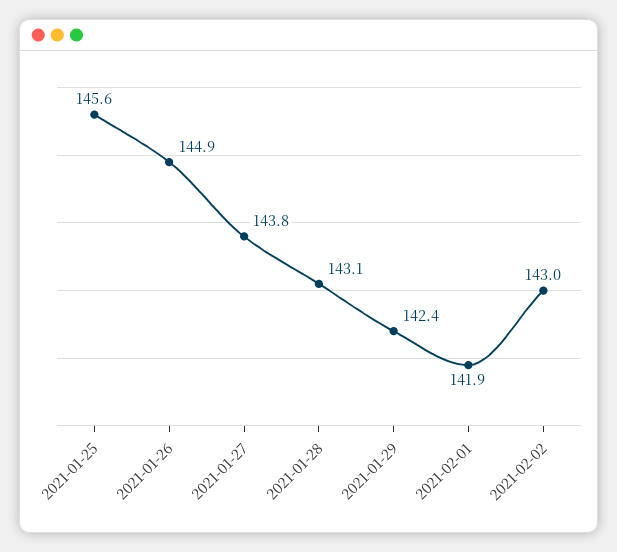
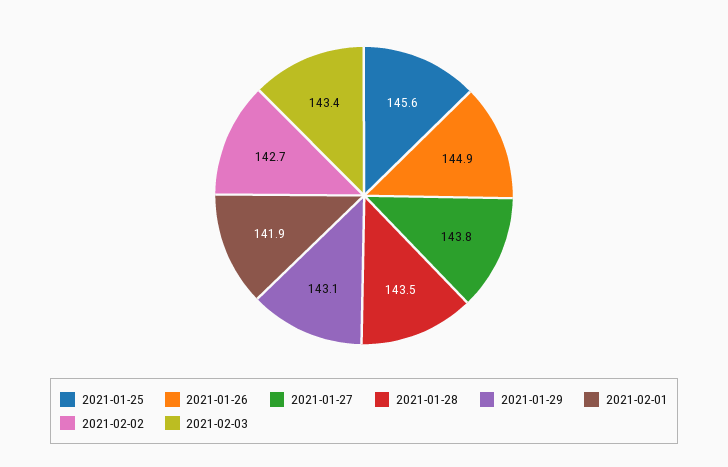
2021-01-28: 143.1 -> 143.5
2021-01-29: 142.4 -> 143.1
2021-02-02: 143 -> 142.7
2021-02-03: none -> 143.4

